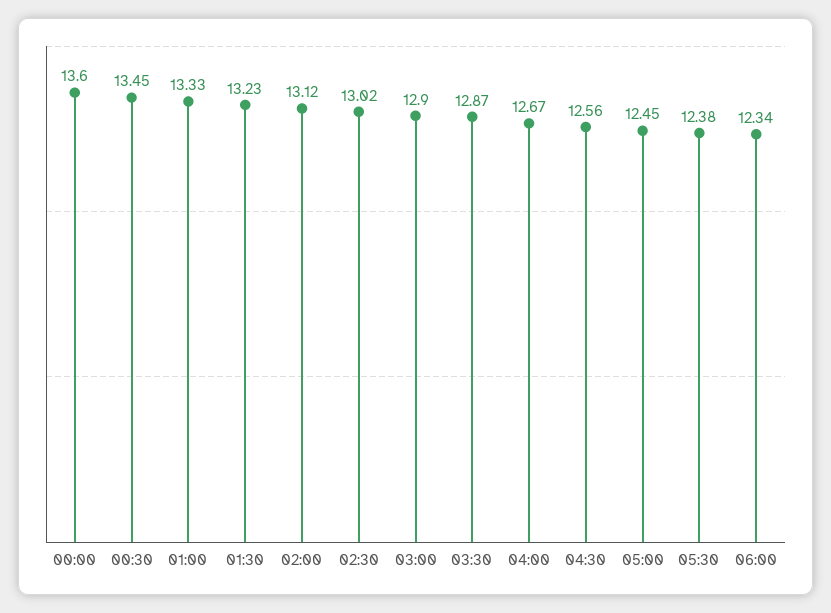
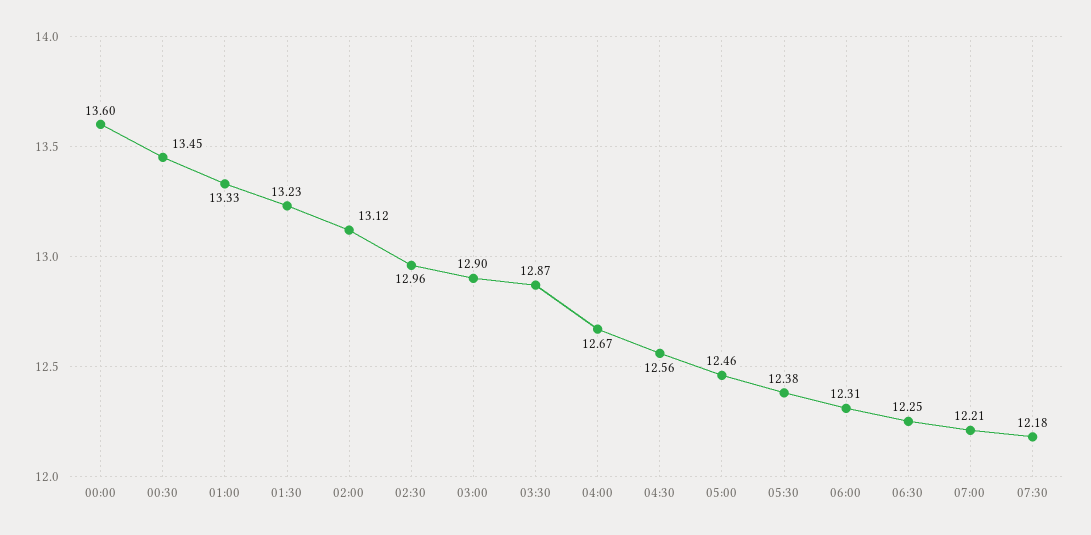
02:30: 13.02 -> 12.96
05:00: 12.45 -> 12.46
06:00: 12.34 -> 12.31
06:30: none -> 12.25
07:00: none -> 12.21
07:30: none -> 12.18

